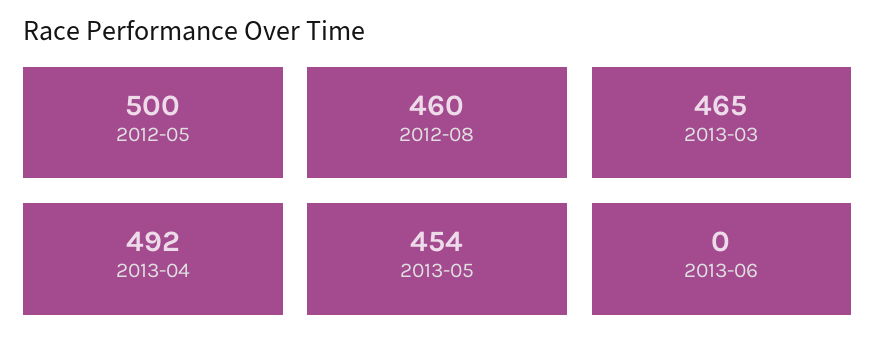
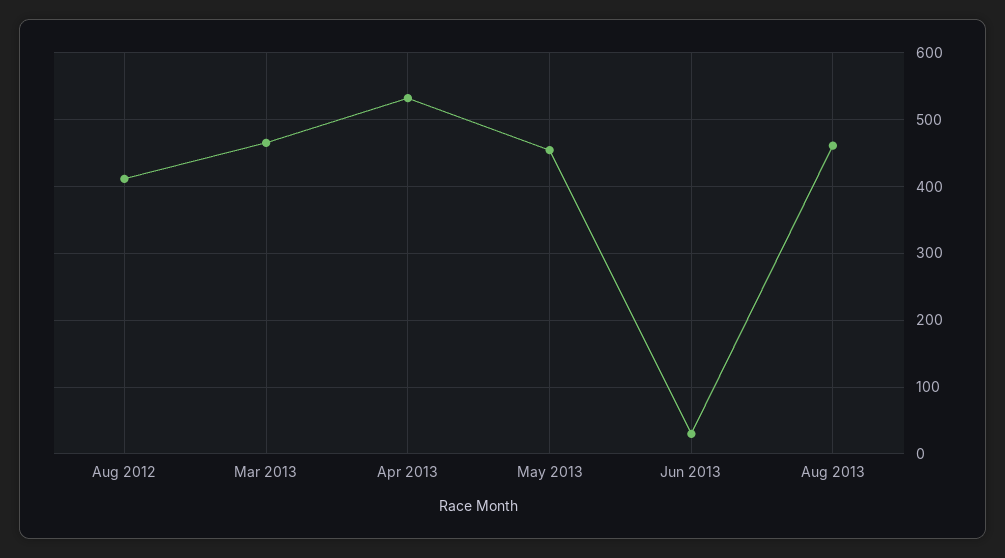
2012-05: 500 -> none
2012-08: 460 -> 410
2013-04: 492 -> 530
2013-06: 0 -> 30
Aug 2013: none -> 460

